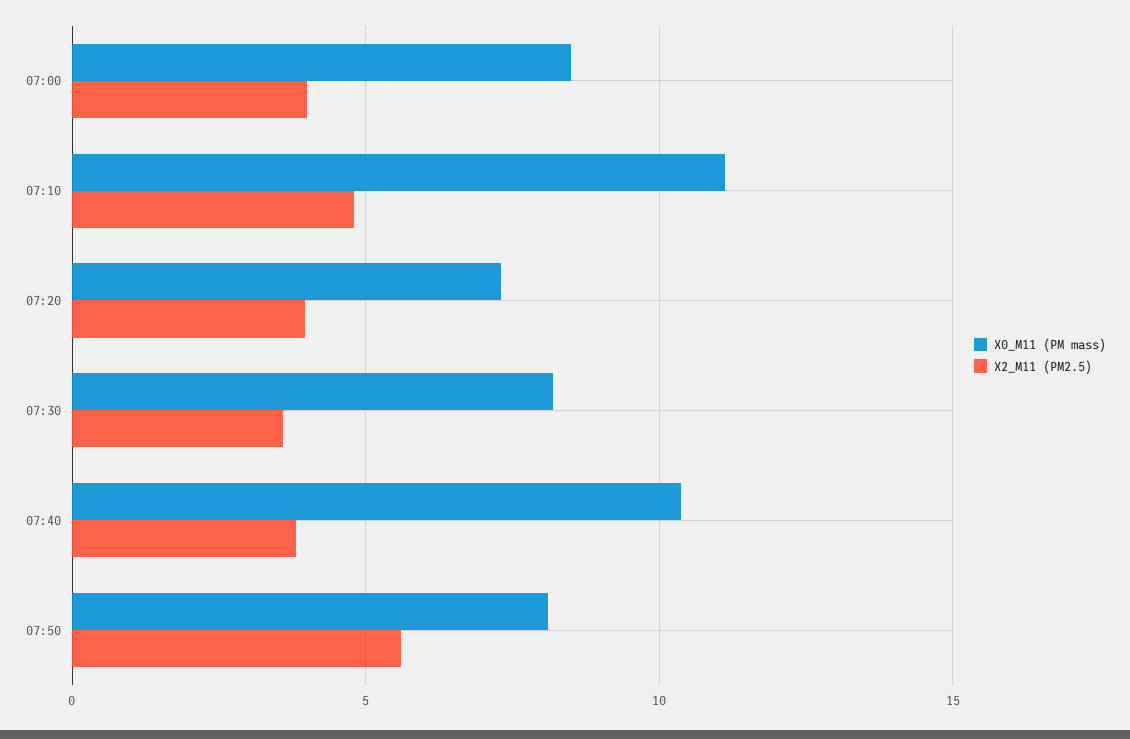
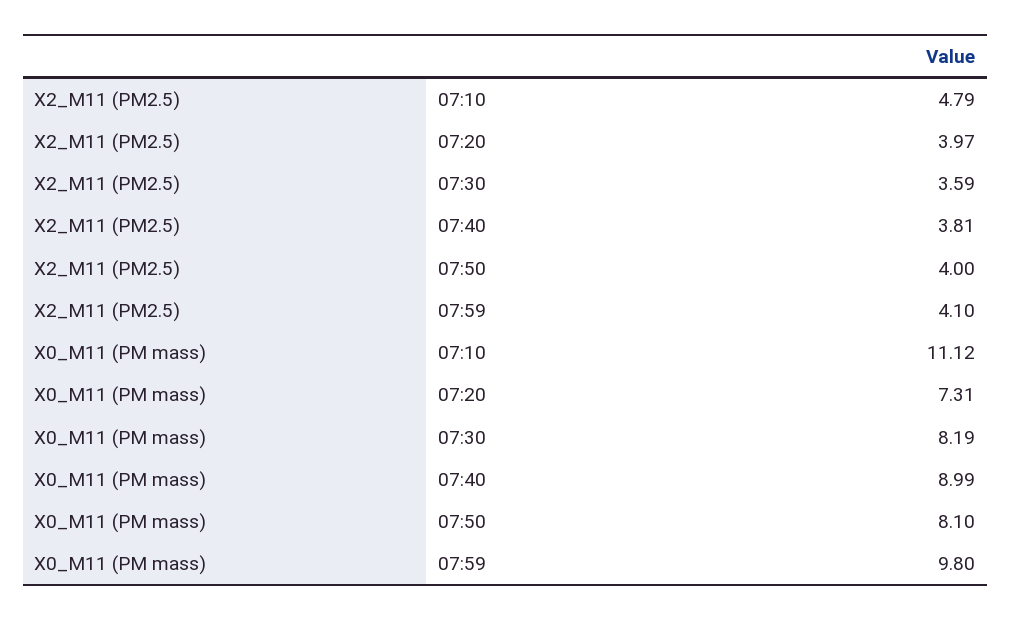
X0_M11 (PM mass), 07:00: 8.5 -> none
X2_M11 (PM2.5), 07:00: 4 -> none
X0_M11 (PM mass), 07:40: 10.5 -> 8.99
X2_M11 (PM2.5), 07:50: 5.5 -> 4
X2_M11 (PM2.5), 07:59: none -> 4.1
X0_M11 (PM mass), 07:59: none -> 9.8

